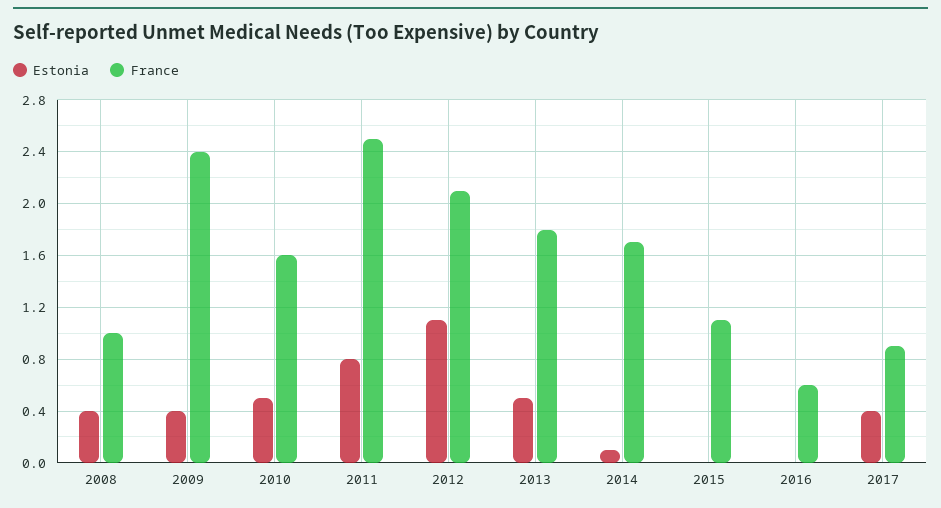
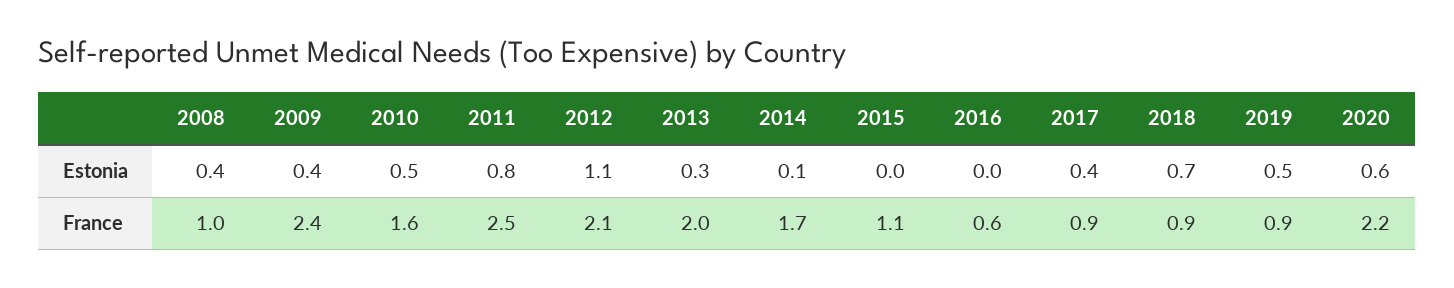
Estonia, 2013: 0.5 -> 0.3
France, 2013: 1.8 -> 2
Estonia, 2018: none -> 0.7
Estonia, 2019: none -> 0.5
Estonia, 2020: none -> 0.6
France, 2018: none -> 0.9
France, 2019: none -> 0.9
France, 2020: none -> 2.2

